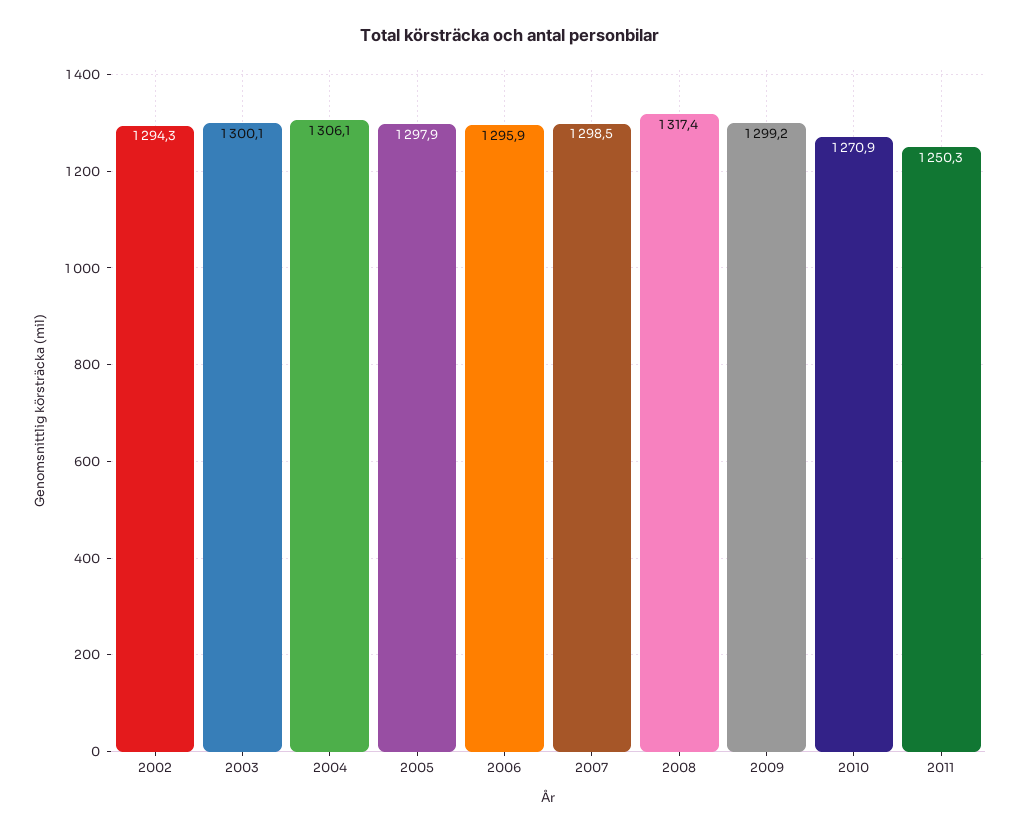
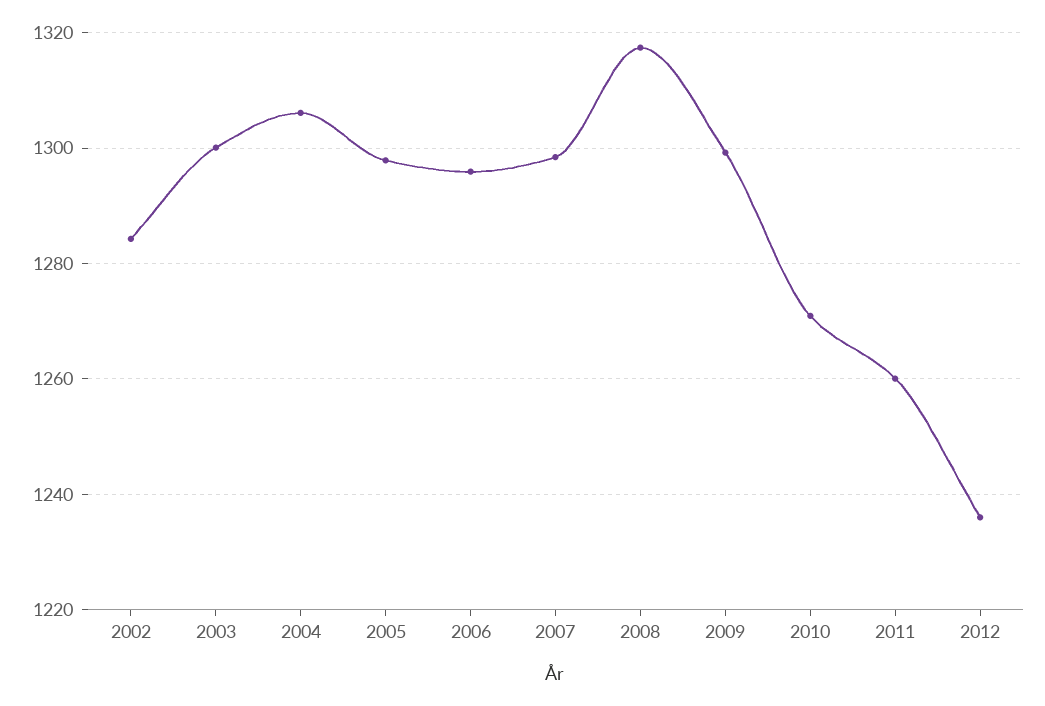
2002: 1294.3 -> 1284
2011: 1250.3 -> 1260
2012: none -> 1236

